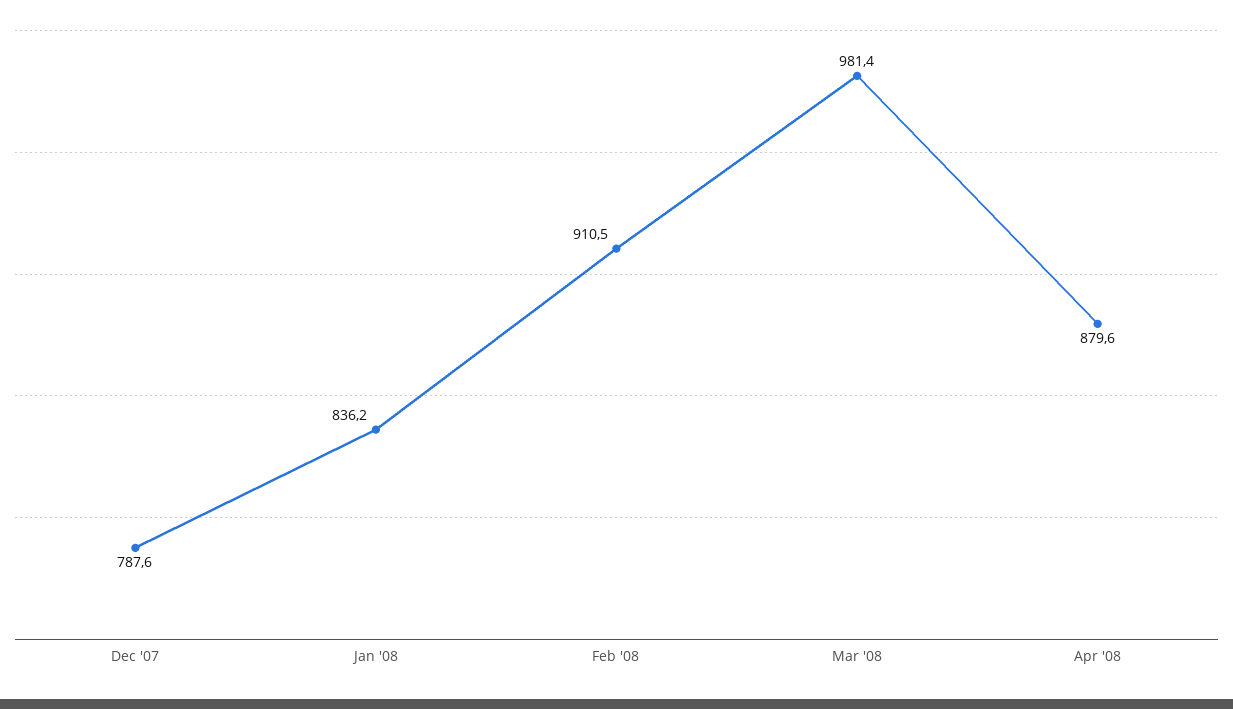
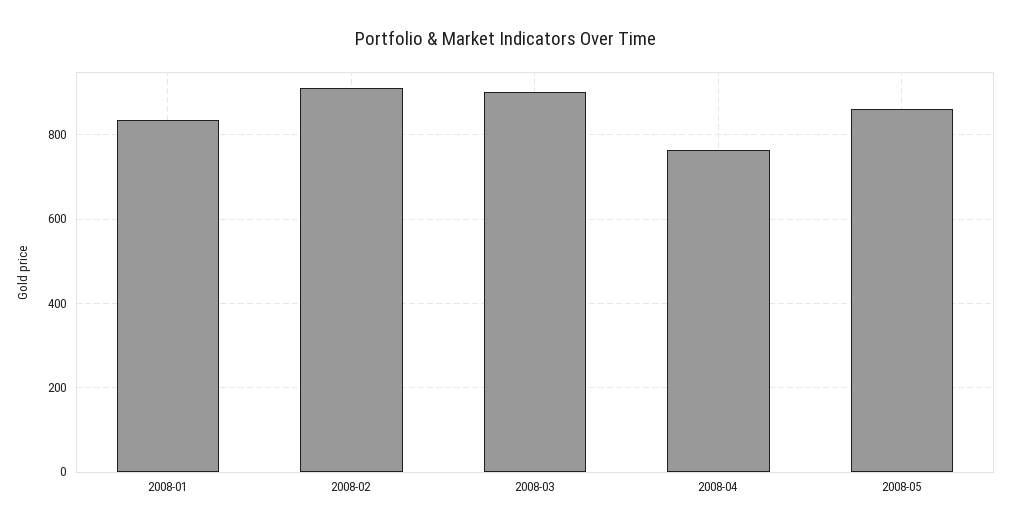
Dec '07: 787.6 -> none
Mar '08: 981.4 -> 900
Apr '08: 879.6 -> 760
2008-05: none -> 860

